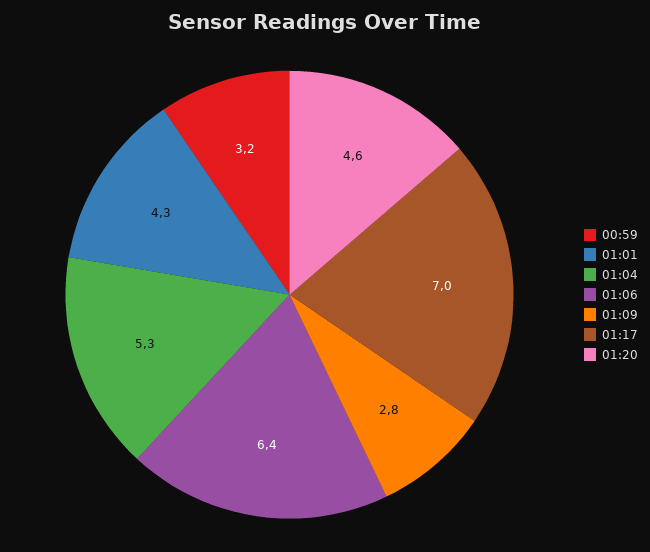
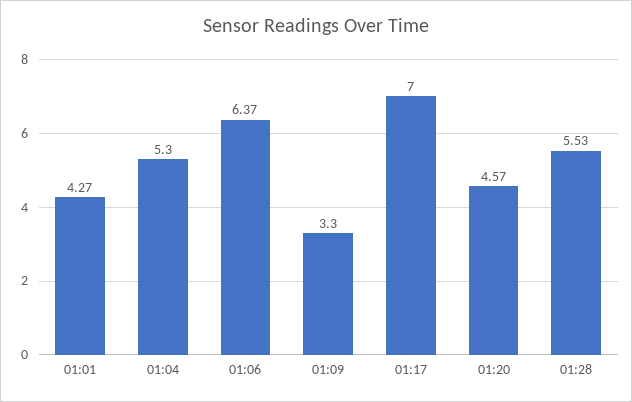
00:59: 3.2 -> none
01:09: 2.8 -> 3.3
01:28: none -> 5.53

